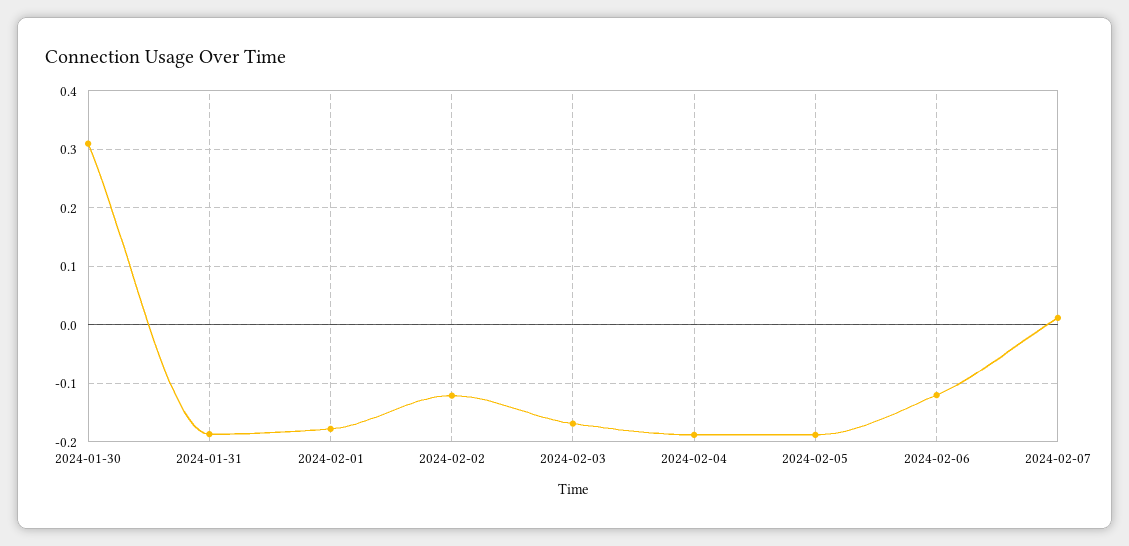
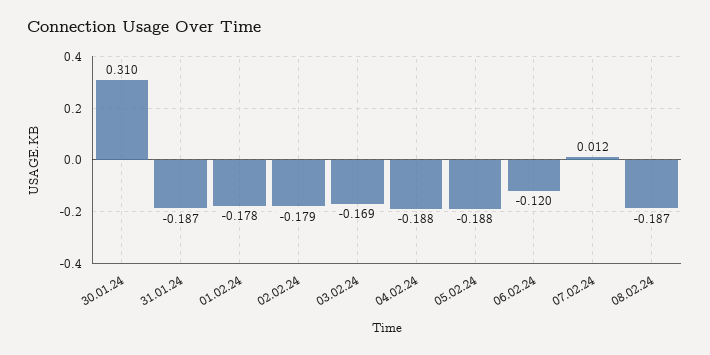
2024-02-02: -0.12 -> -0.179
08.02.24: none -> -0.187

